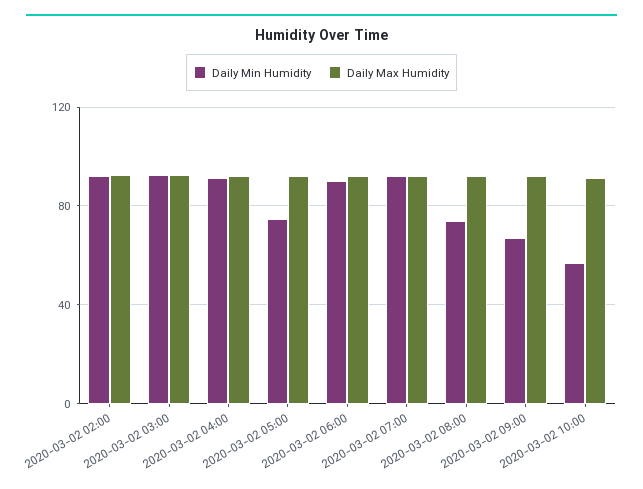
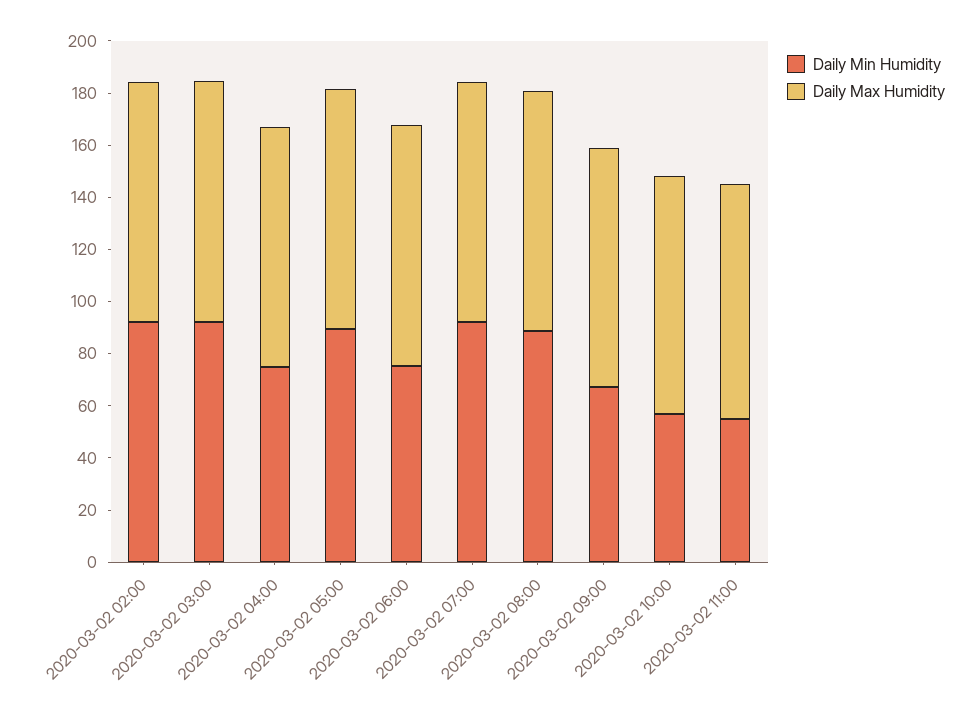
Daily Min Humidity, 2020-03-02 04:00: 90 -> 75
Daily Min Humidity, 2020-03-02 05:00: 75 -> 90
Daily Min Humidity, 2020-03-02 06:00: 90 -> 75
Daily Min Humidity, 2020-03-02 08:00: 75 -> 90
Daily Min Humidity, 2020-03-02 11:00: none -> 55
Daily Max Humidity, 2020-03-02 11:00: none -> 90

